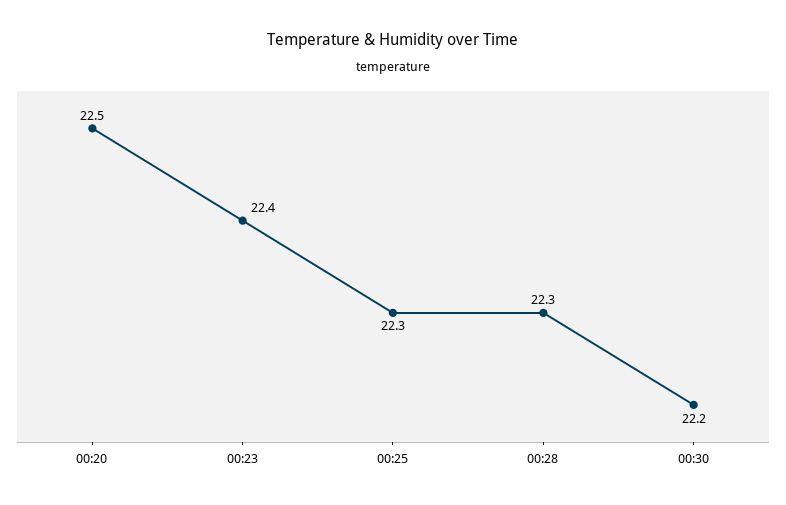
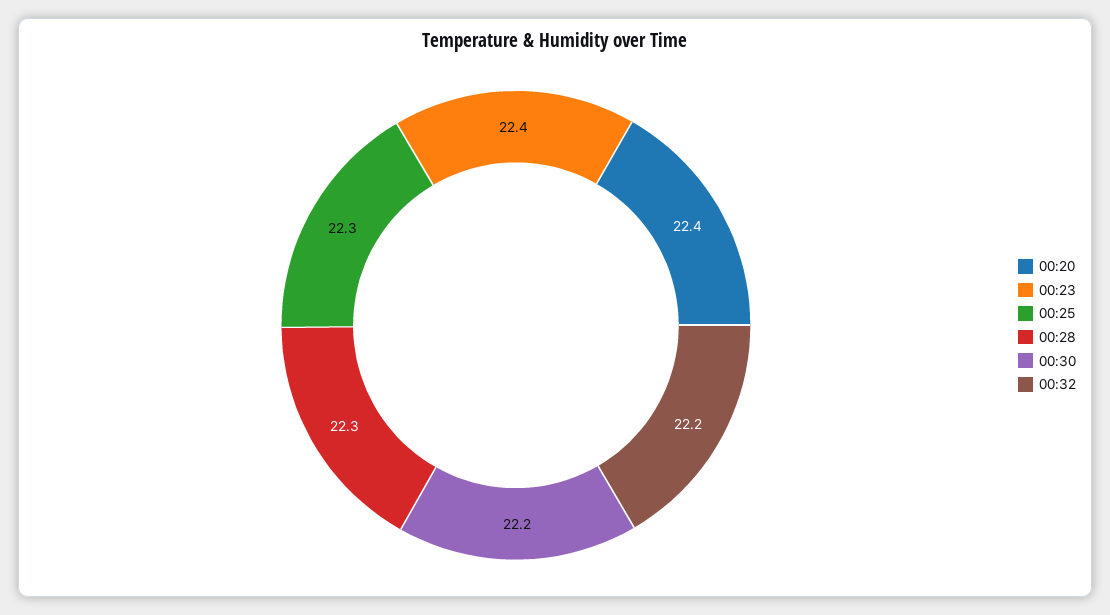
00:20: 22.5 -> 22.4
00:32: none -> 22.2

